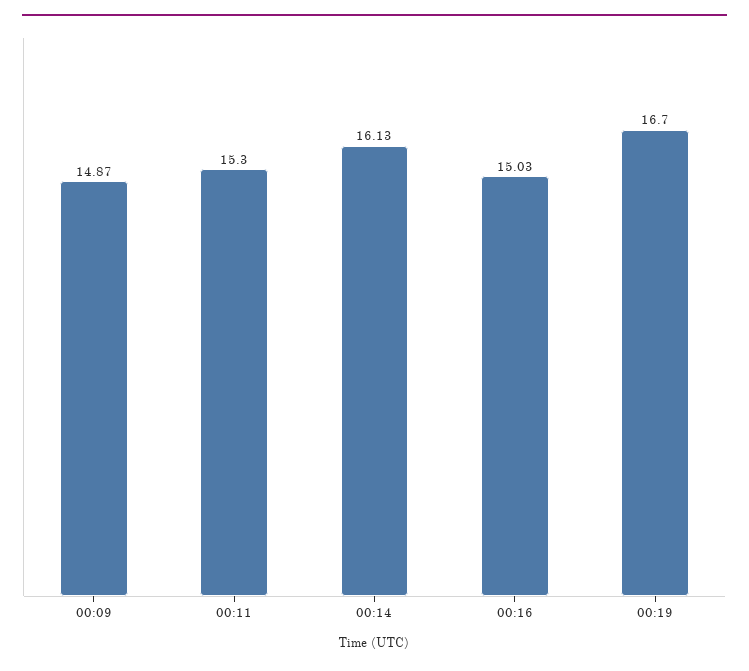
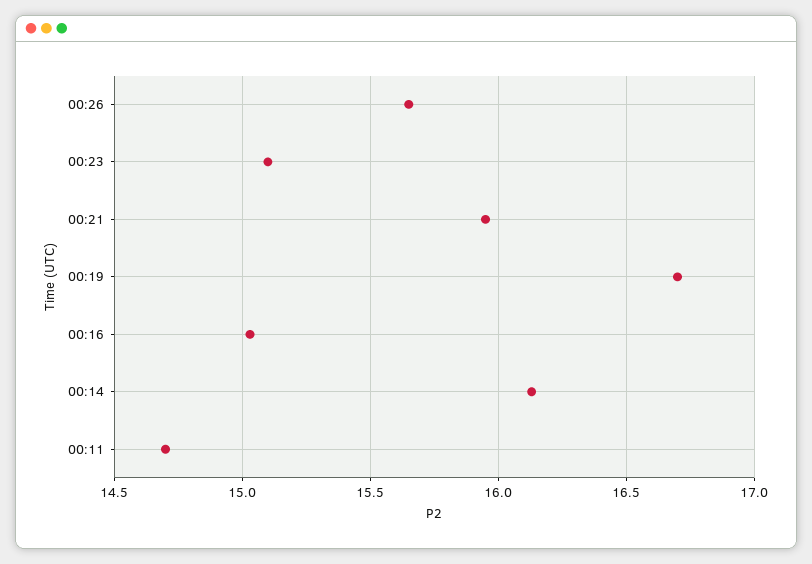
00:09: 14.87 -> none
00:11: 15.3 -> 14.7
00:26: none -> 15.65
00:23: none -> 15.1
00:21: none -> 15.95

